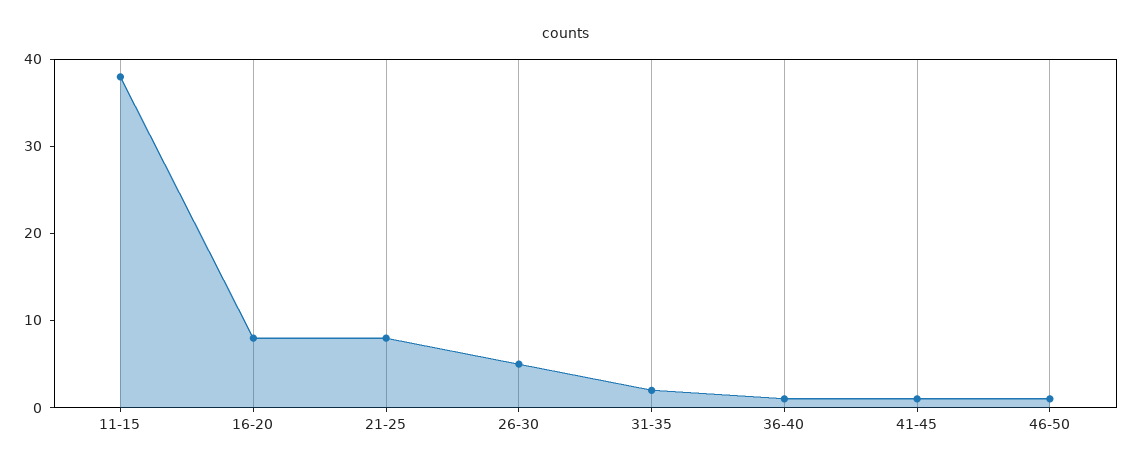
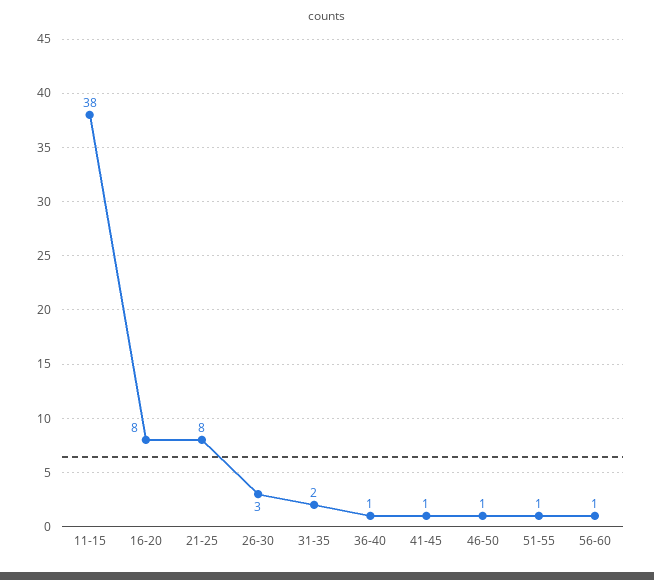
26-30: 5 -> 3
51-55: none -> 1
56-60: none -> 1

